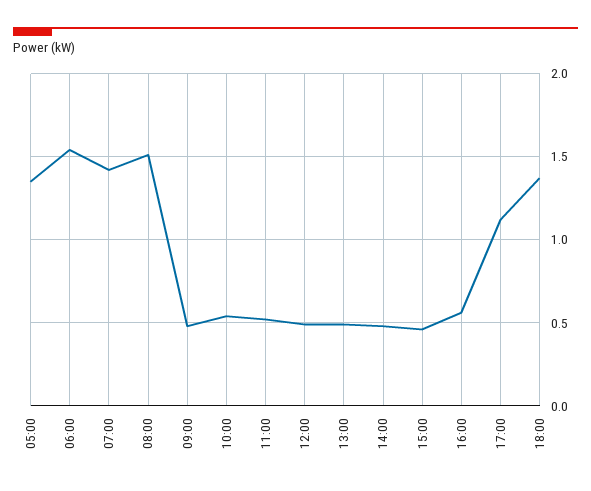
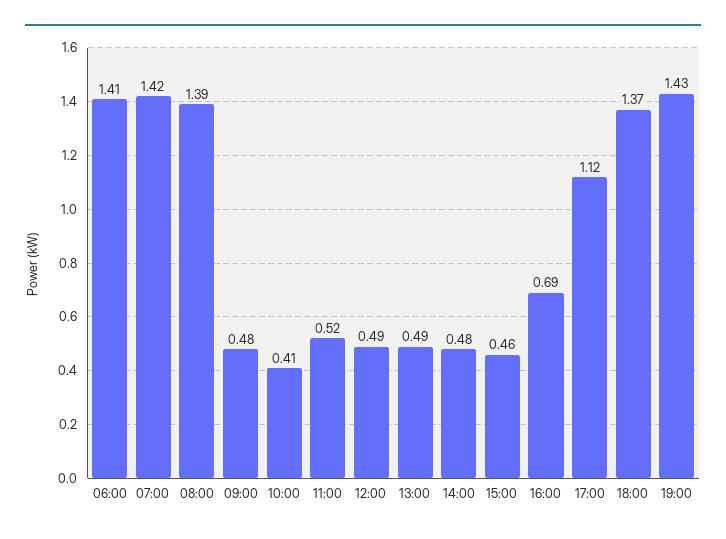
05:00: 1.35 -> none
06:00: 1.55 -> 1.41
08:00: 1.5 -> 1.39
10:00: 0.55 -> 0.41
16:00: 0.55 -> 0.69
19:00: none -> 1.43

